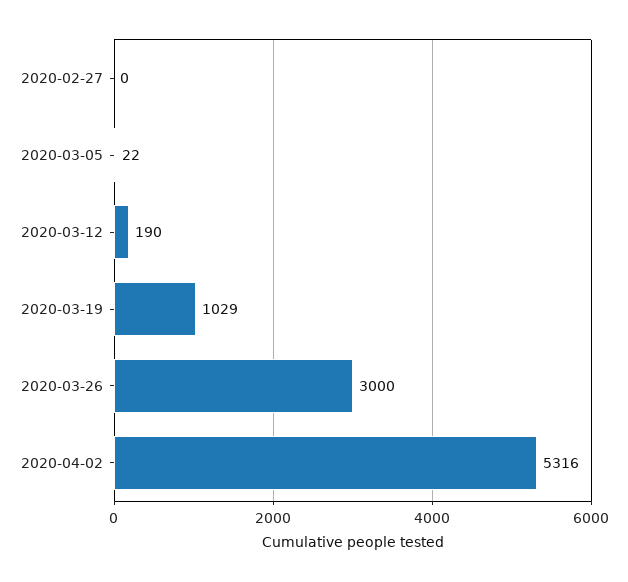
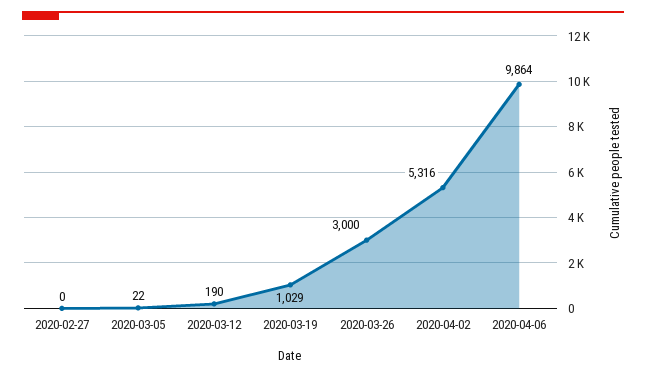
2020-04-06: none -> 9864

